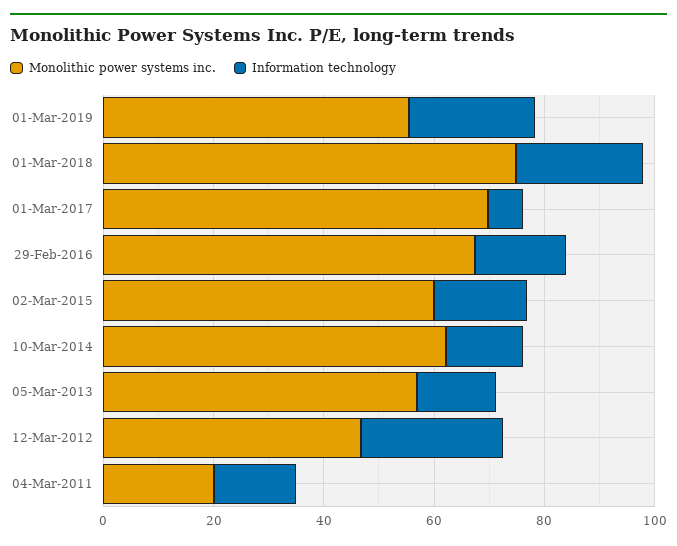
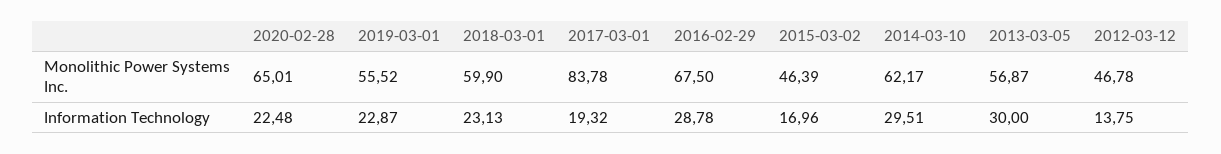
Monolithic power systems inc., 01-Mar-2018: 75 -> 59.9
Monolithic power systems inc., 01-Mar-2017: 70 -> 83.78
Information technology, 01-Mar-2017: 5 -> 19.32
Information technology, 29-Feb-2016: 15 -> 28.78
Monolithic power systems inc., 02-Mar-2015: 60 -> 46.39
Information technology, 10-Mar-2014: 15 -> 29.51
Information technology, 05-Mar-2013: 15 -> 30
Information technology, 12-Mar-2012: 25 -> 13.75
Monolithic power systems inc., 04-Mar-2011: 20 -> none
Information technology, 04-Mar-2011: 15 -> none
Monolithic power systems inc., 2020-02-28: none -> 65.01
Information technology, 2020-02-28: none -> 22.48

